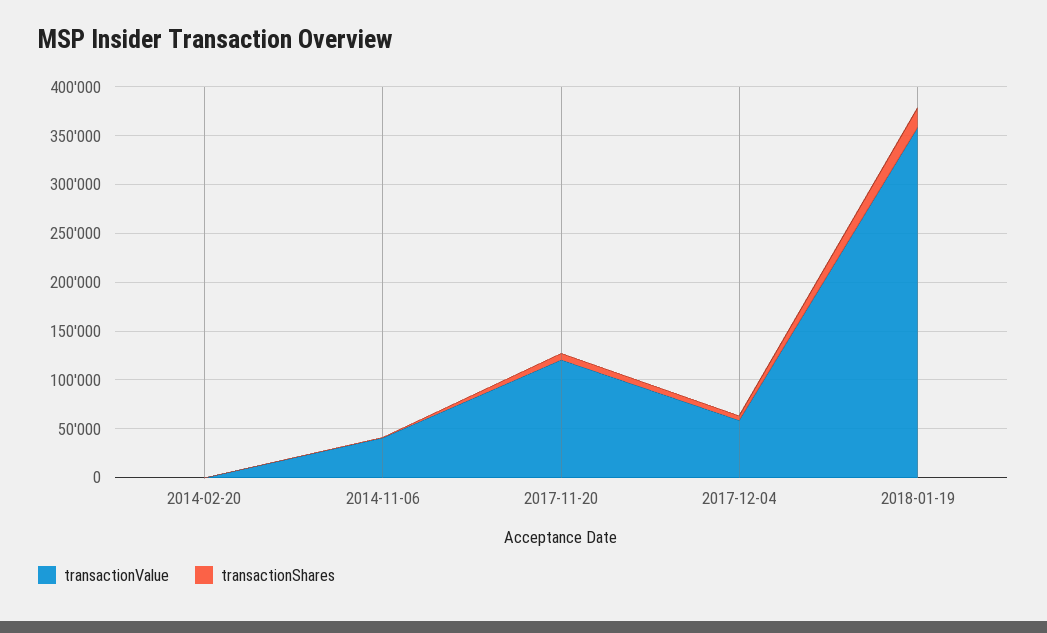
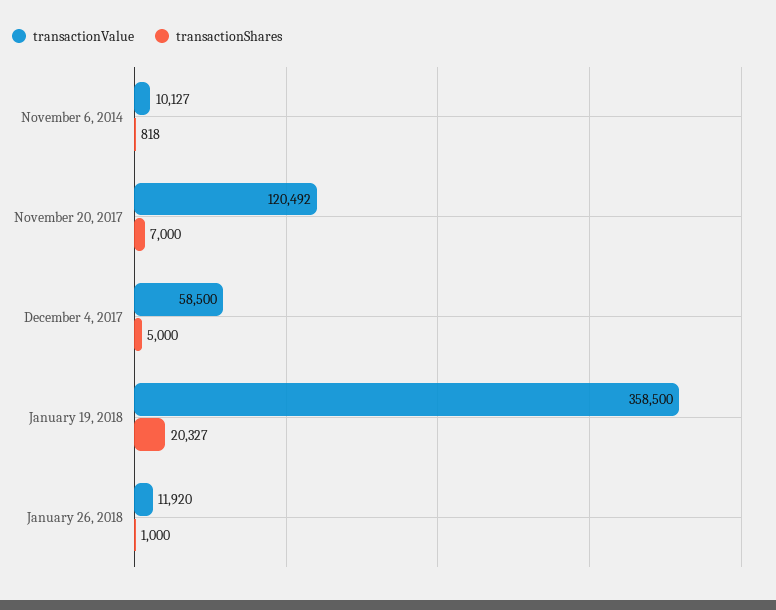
transactionValue, 2014-02-20: 0 -> none
transactionShares, 2014-02-20: 0 -> none
transactionValue, 2014-11-06: 40000 -> 10127
transactionValue, January 26, 2018: none -> 11920
transactionShares, January 26, 2018: none -> 1000

